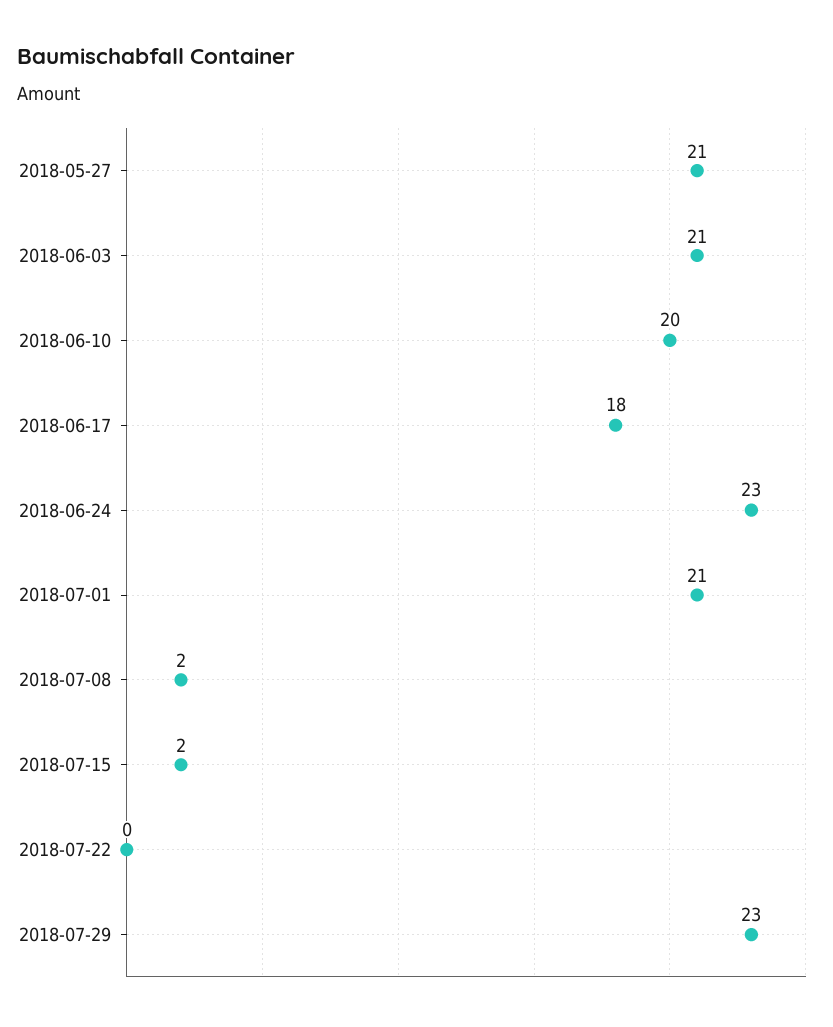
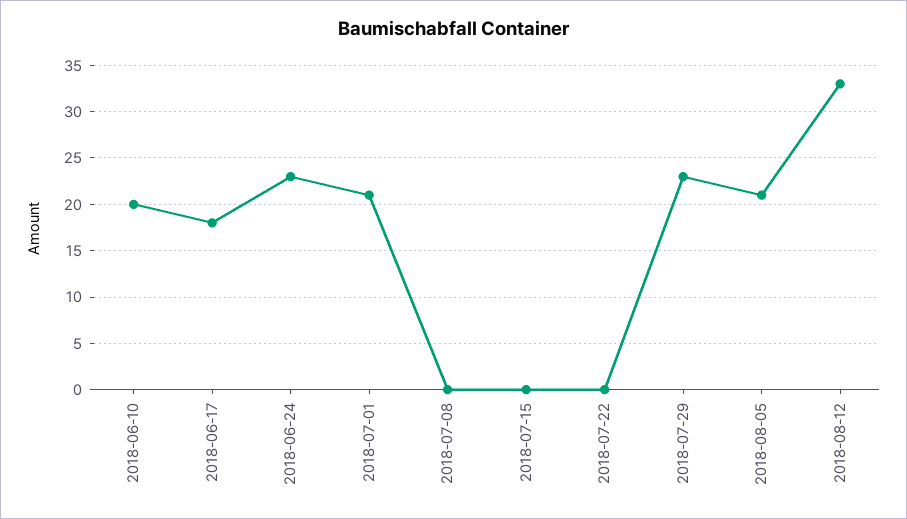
2018-05-27: 21 -> none
2018-06-03: 21 -> none
2018-07-08: 2 -> 0
2018-07-15: 2 -> 0
2018-08-05: none -> 21
2018-08-12: none -> 33

